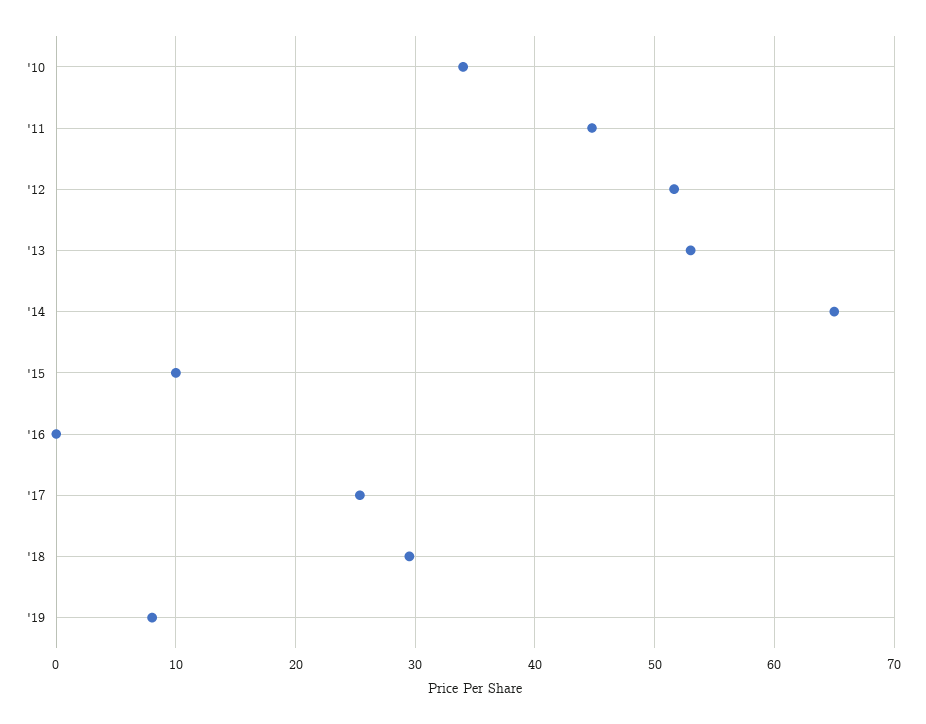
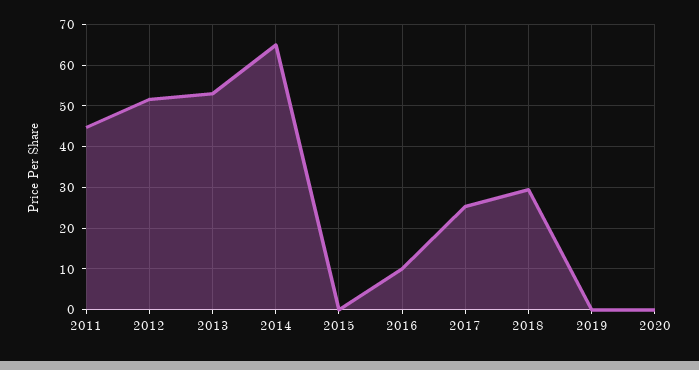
'10: 34 -> none
'15: 10 -> 0
'16: 0 -> 10
'19: 8 -> 0
2020: none -> 0

